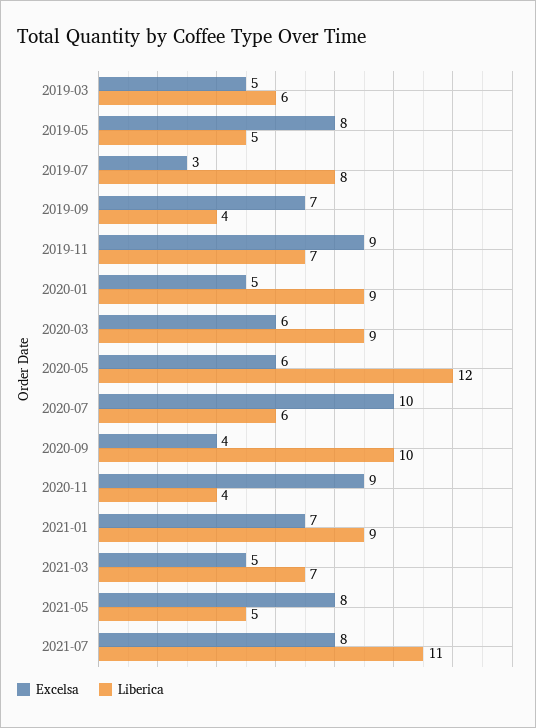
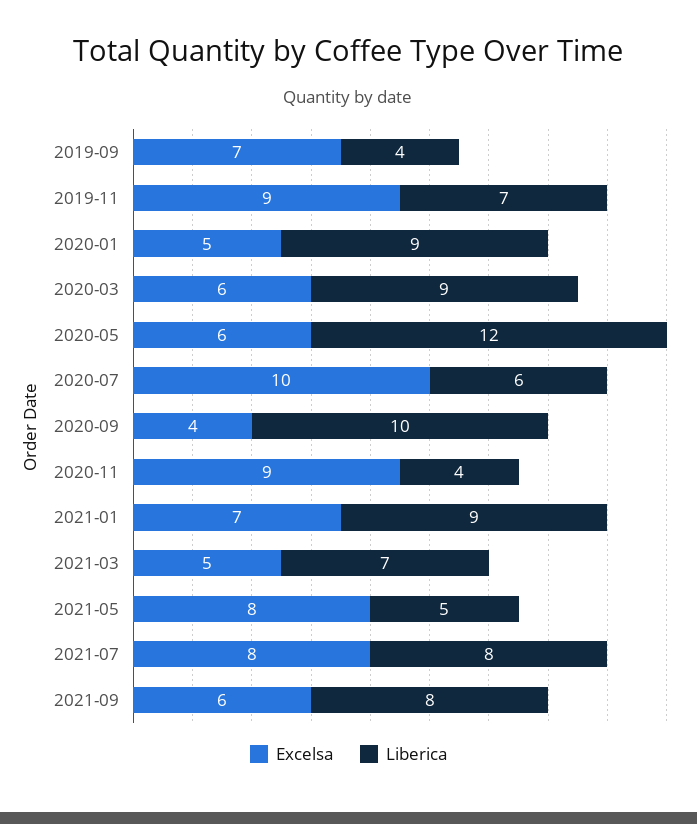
Excelsa, 2019-03: 5 -> none
Liberica, 2019-03: 6 -> none
Excelsa, 2019-05: 8 -> none
Liberica, 2019-05: 5 -> none
Excelsa, 2019-07: 3 -> none
Liberica, 2019-07: 8 -> none
Liberica, 2021-07: 11 -> 8
Excelsa, 2021-09: none -> 6
Liberica, 2021-09: none -> 8

